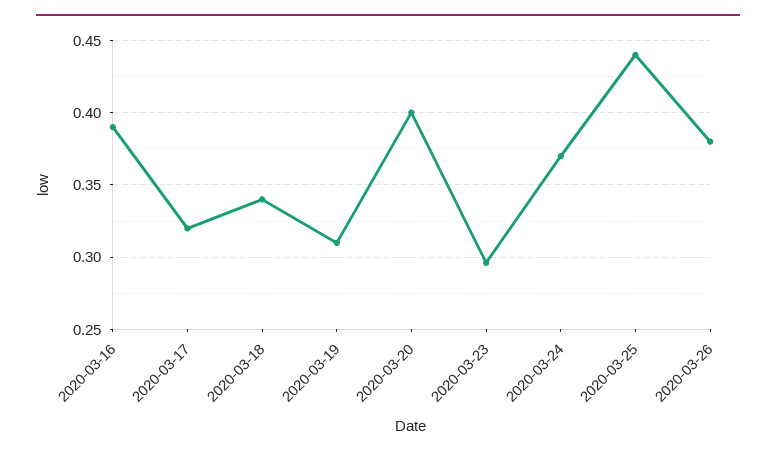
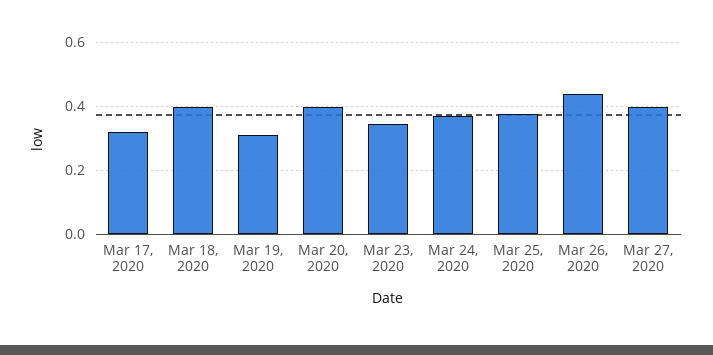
2020-03-16: 0.39 -> none
2020-03-18: 0.34 -> 0.4
2020-03-23: 0.295 -> 0.34
2020-03-25: 0.44 -> 0.38
2020-03-26: 0.38 -> 0.44
Mar 27, 2020: none -> 0.4

